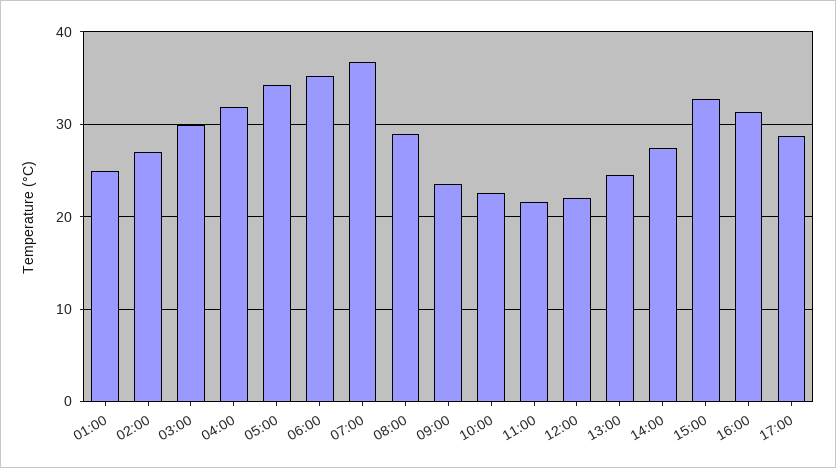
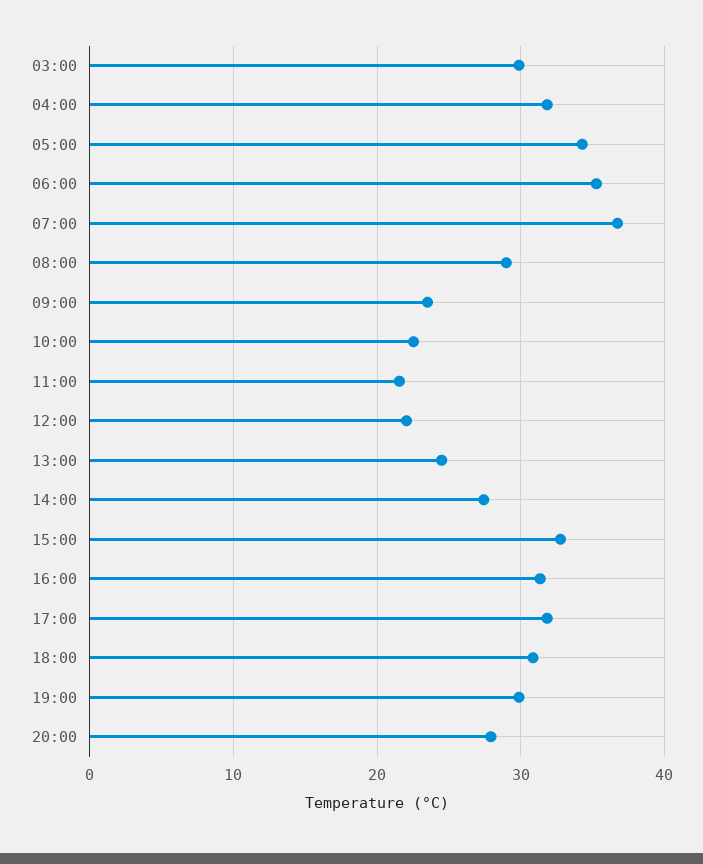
01:00: 25 -> none
02:00: 27 -> none
17:00: 29 -> 32
18:00: none -> 31
19:00: none -> 30
20:00: none -> 28

